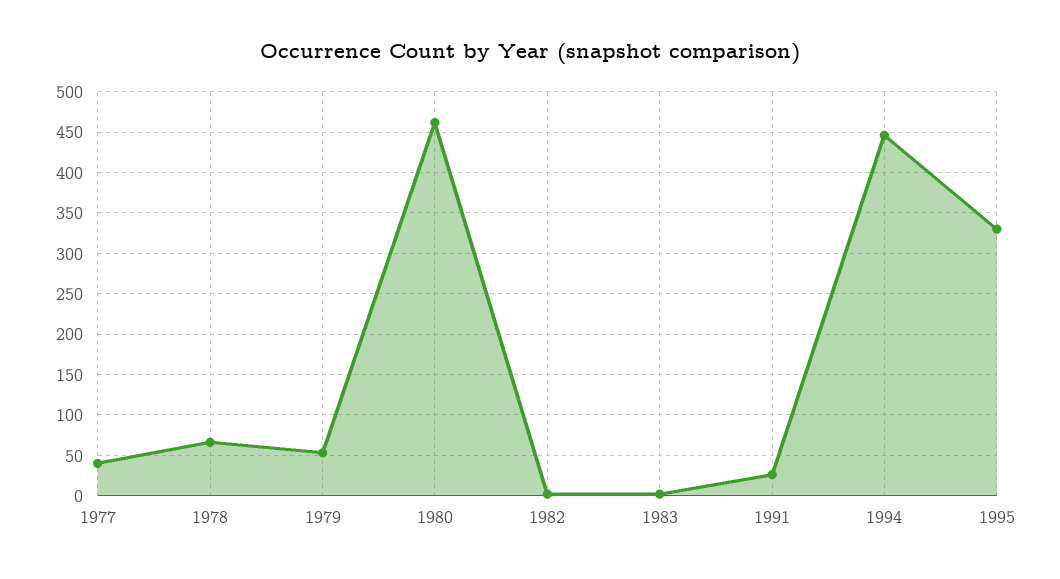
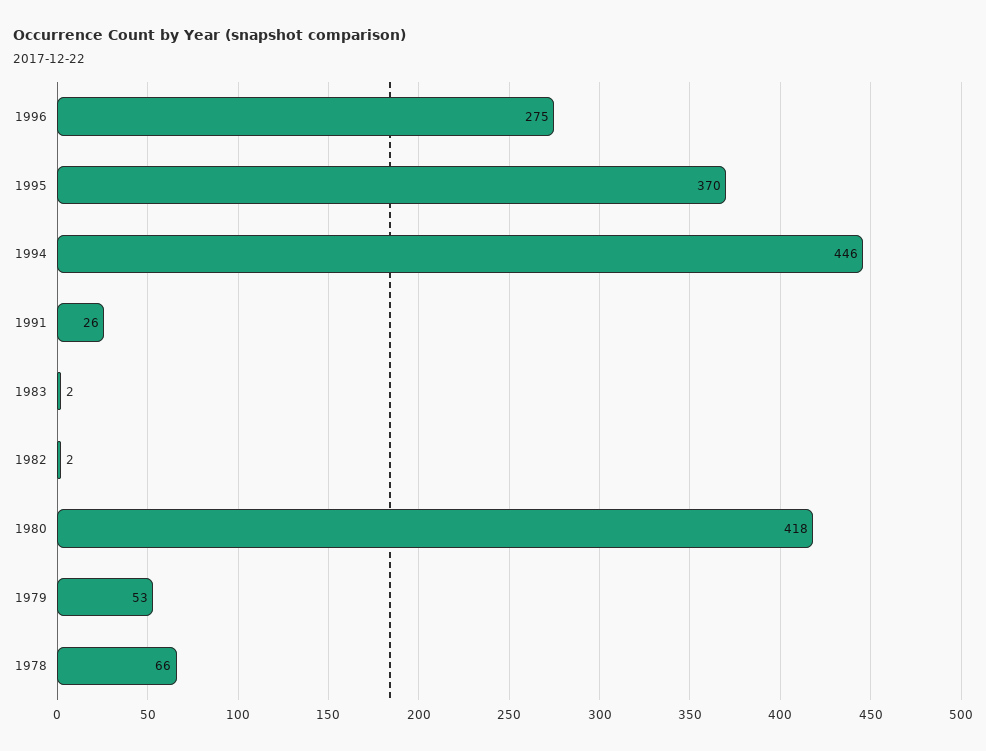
1977: 40 -> none
1980: 460 -> 418
1995: 330 -> 370
1996: none -> 275

